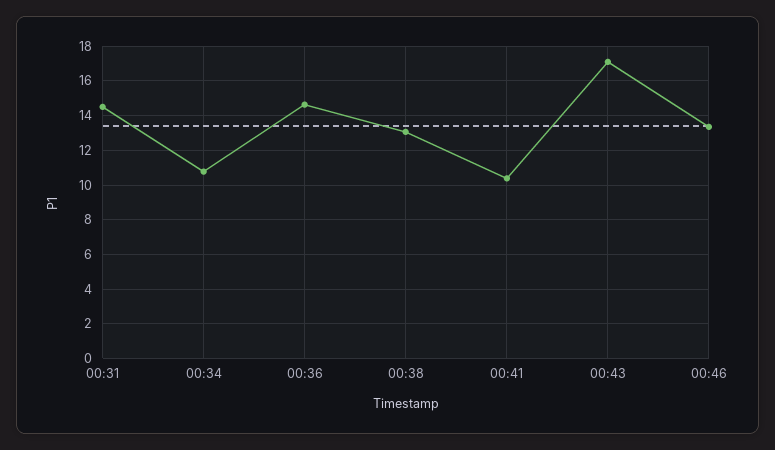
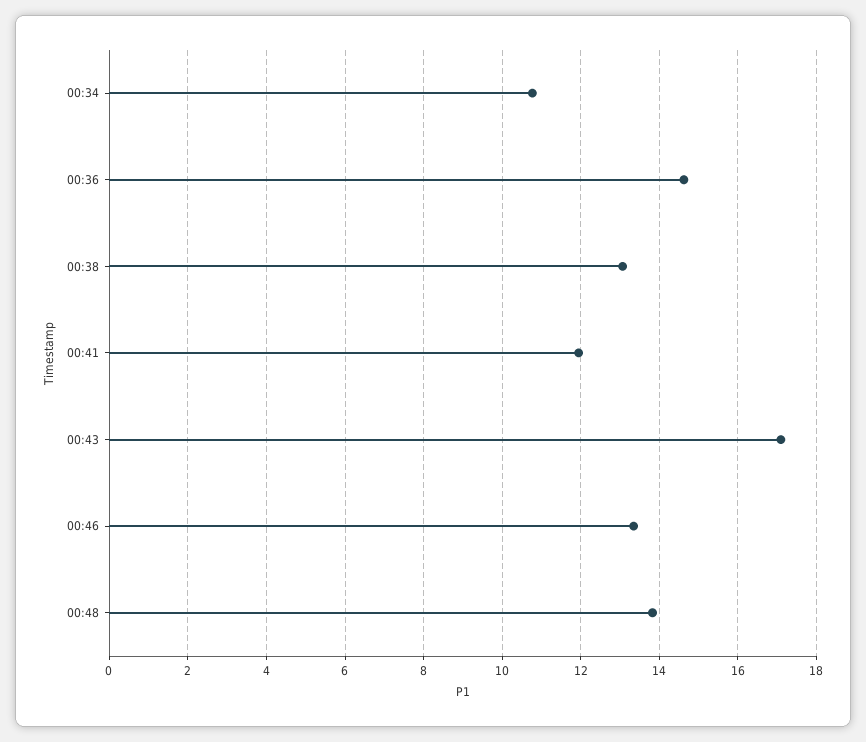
00:31: 14.5 -> none
00:41: 10.5 -> 12
00:48: none -> 13.8

